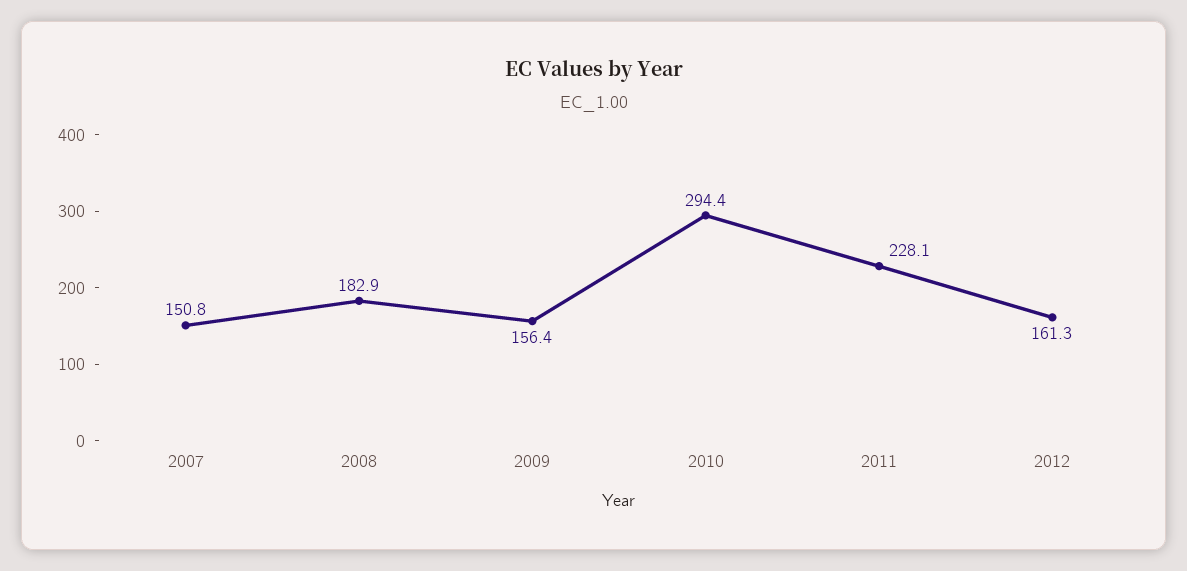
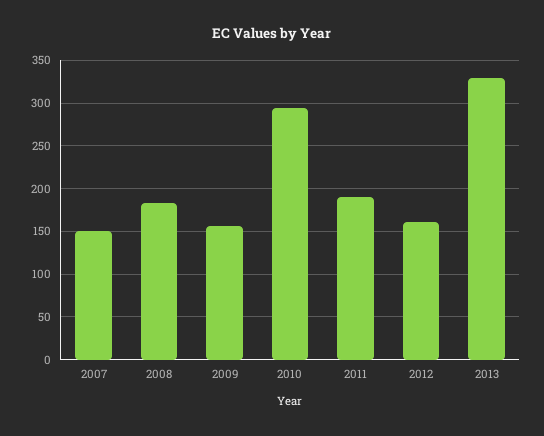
2011: 228.1 -> 190
2013: none -> 330

